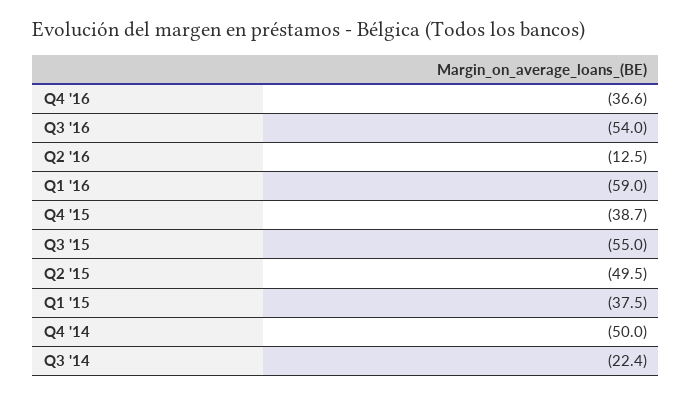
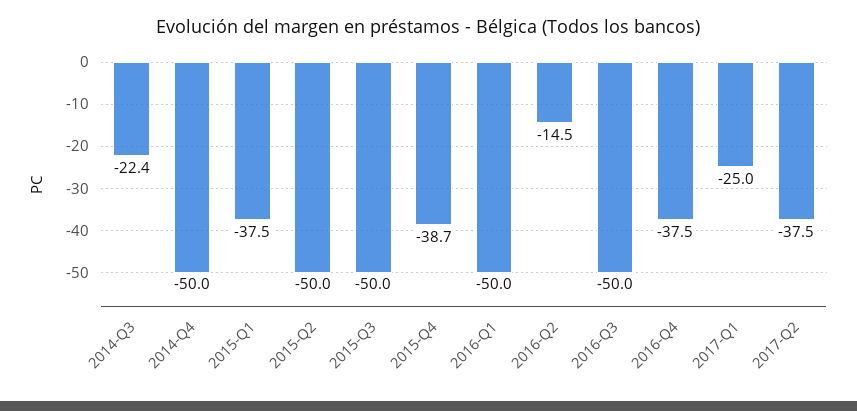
Q4 '16: -36.6 -> -37.5
Q3 '16: -54 -> -50
Q2 '16: -12.5 -> -14.5
Q1 '16: -59 -> -50
Q3 '15: -55 -> -50
Q2 '15: -49.5 -> -50
2017-Q1: none -> -25
2017-Q2: none -> -37.5

